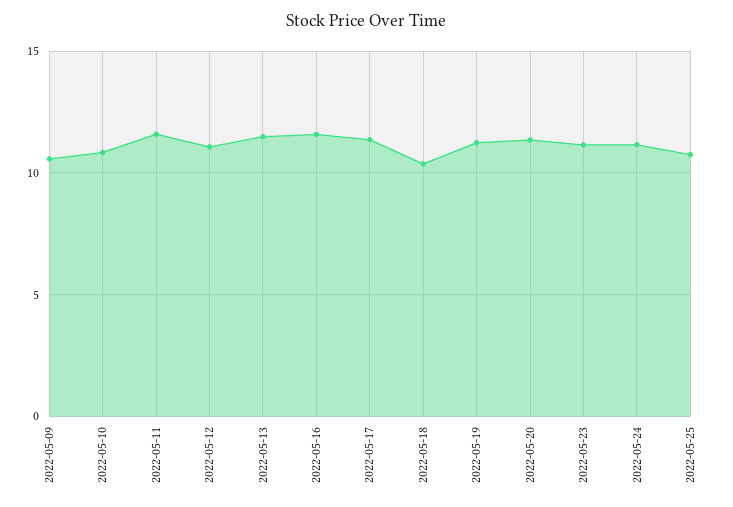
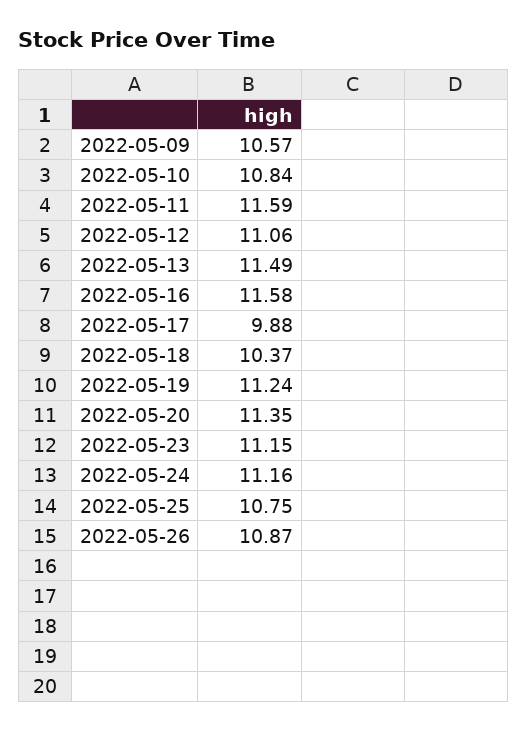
2022-05-17: 11.5 -> 9.88
2022-05-26: none -> 10.87

